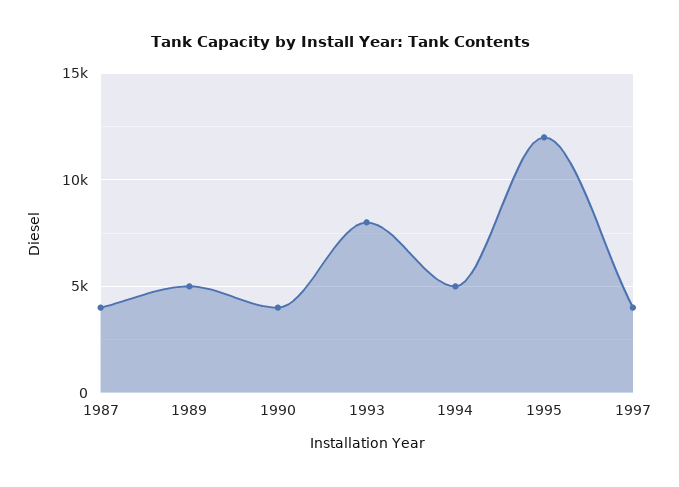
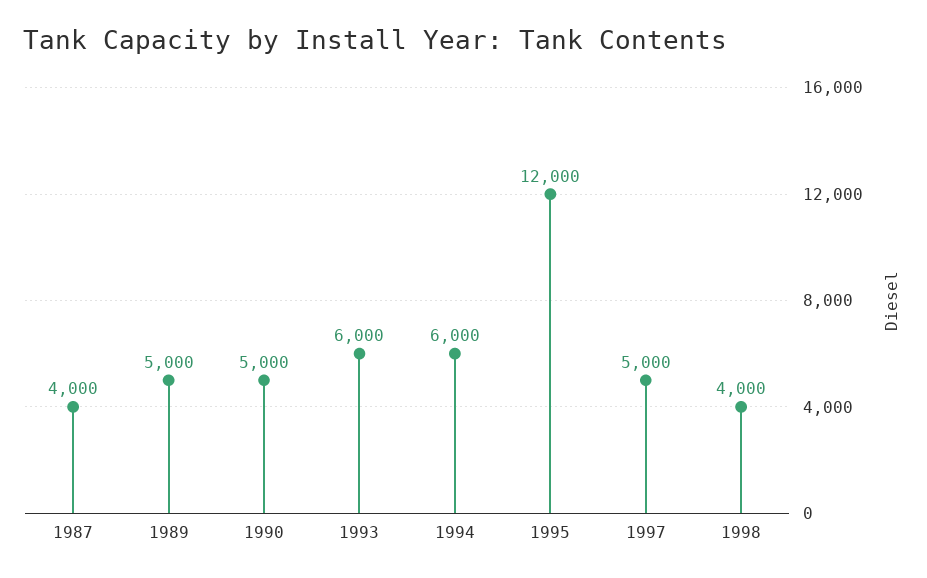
1990: 4000 -> 5000
1993: 8000 -> 6000
1994: 5000 -> 6000
1997: 4000 -> 5000
1998: none -> 4000

